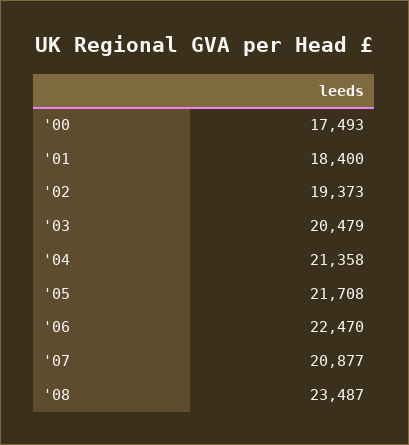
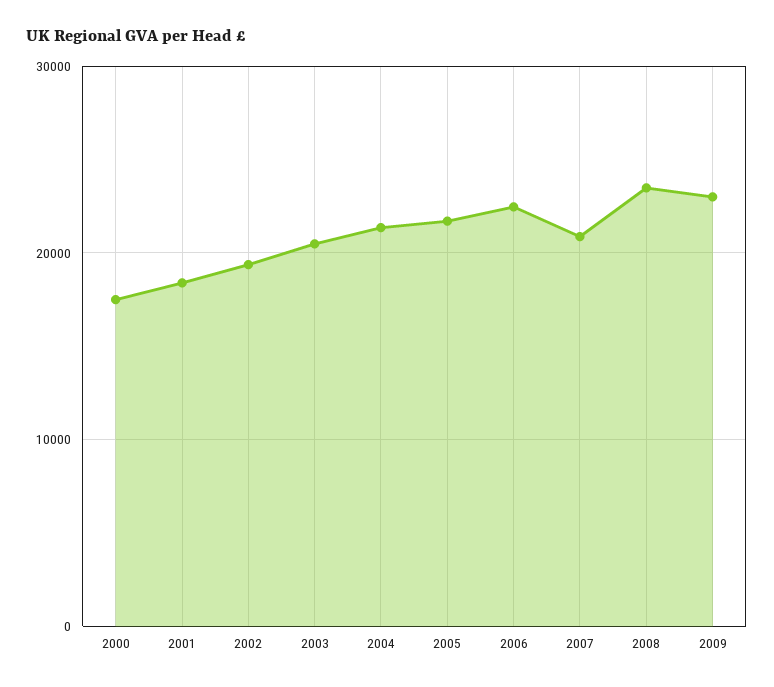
2009: none -> 23000

